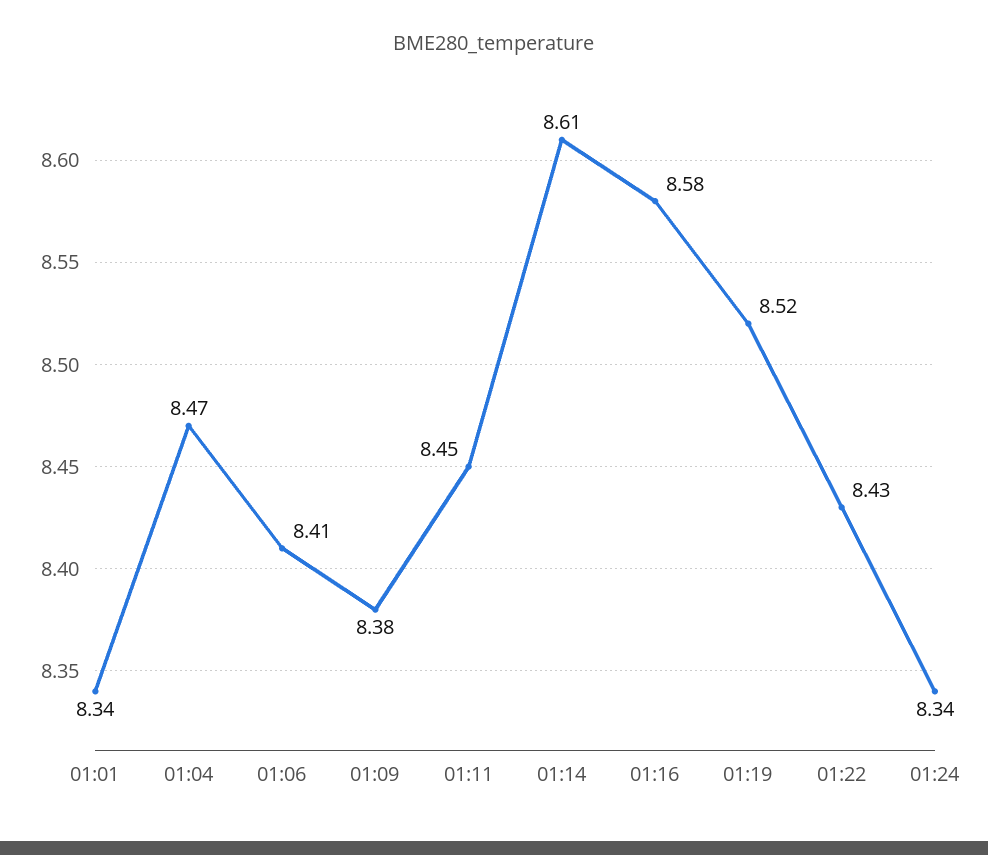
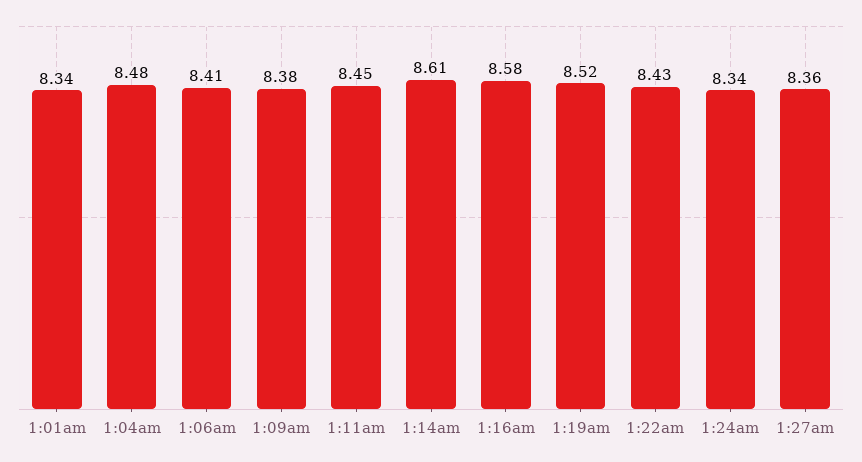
01:04: 8.47 -> 8.48
1:27am: none -> 8.36

